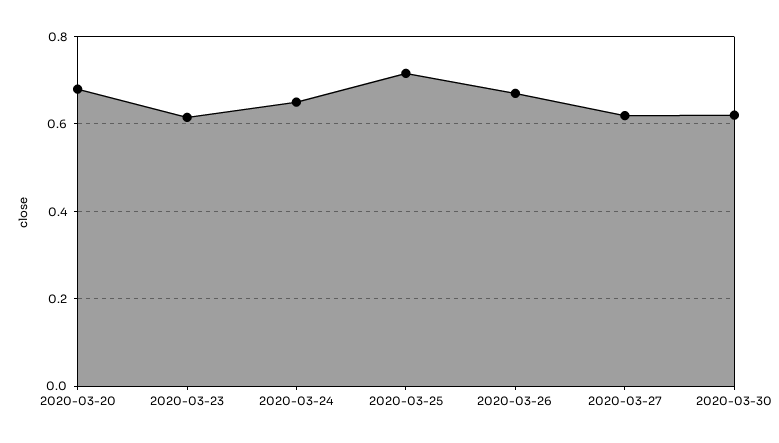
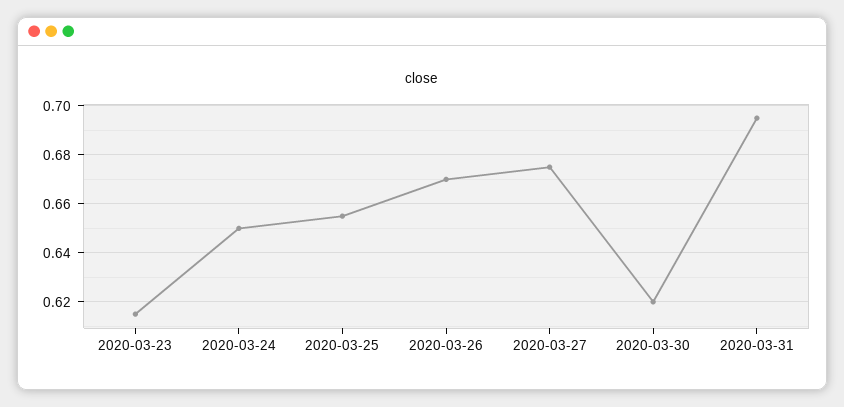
2020-03-20: 0.68 -> none
2020-03-25: 0.72 -> 0.655
2020-03-27: 0.62 -> 0.675
2020-03-31: none -> 0.695

